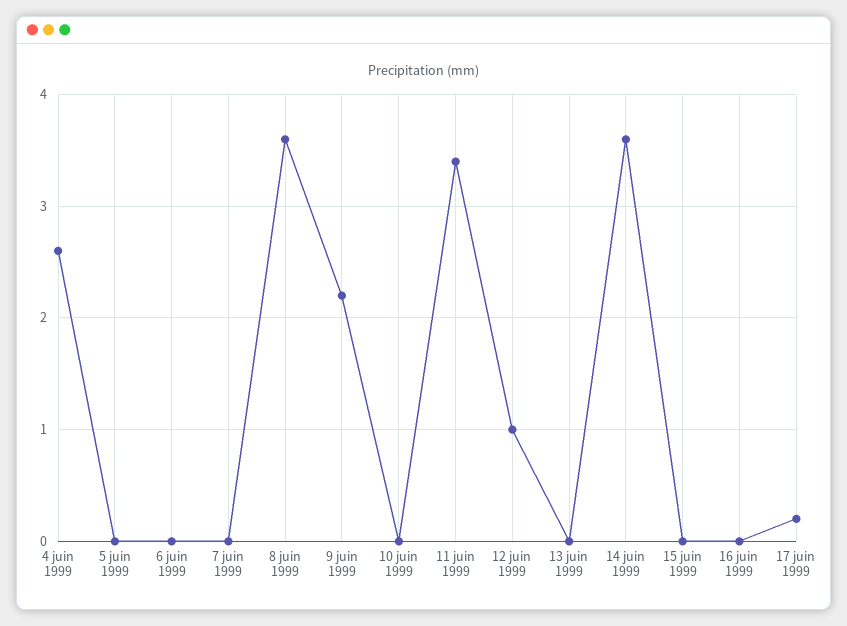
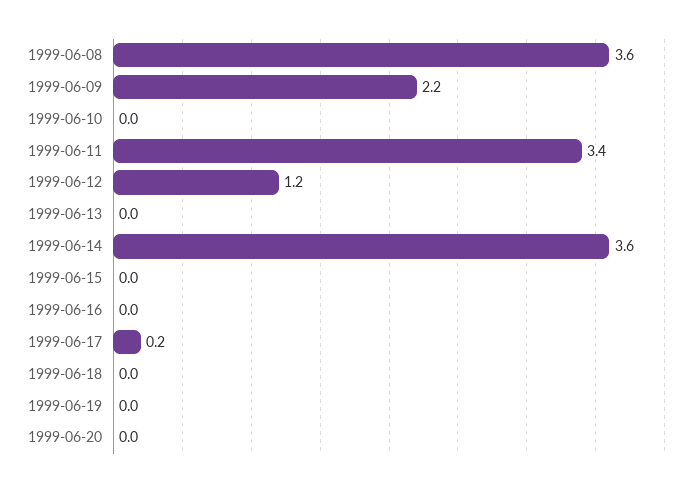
4 juin 1999: 2.6 -> none
5 juin 1999: 0 -> none
6 juin 1999: 0 -> none
7 juin 1999: 0 -> none
12 juin 1999: 1 -> 1.2
1999-06-18: none -> 0
1999-06-19: none -> 0
1999-06-20: none -> 0

